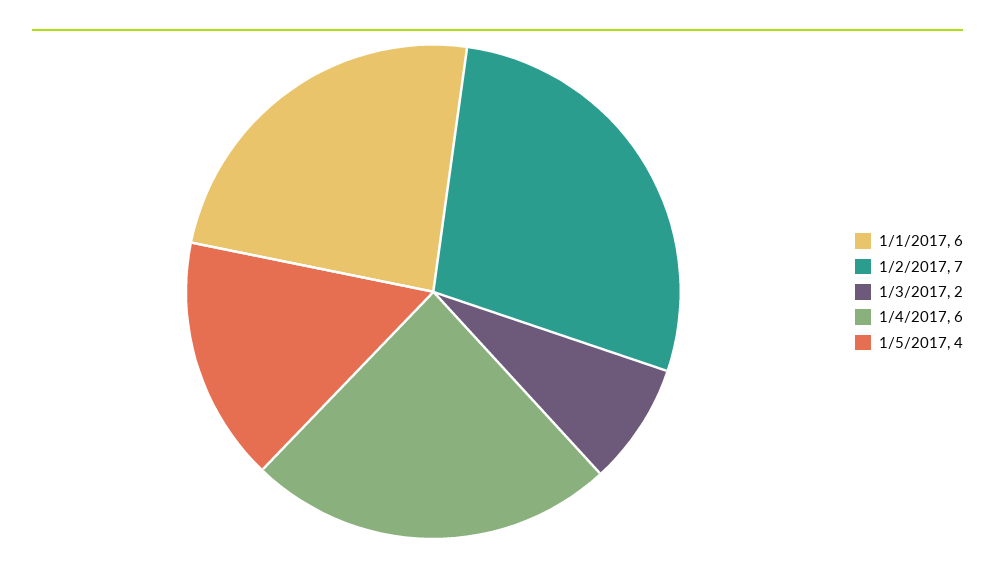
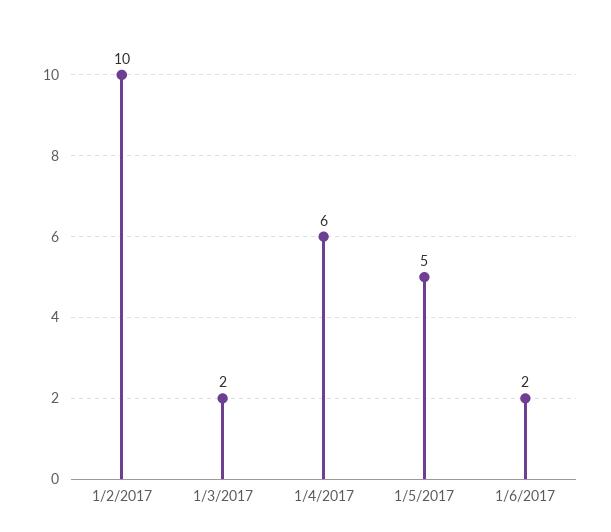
1/1/2017: 6 -> none
1/2/2017: 7 -> 10
1/5/2017: 4 -> 5
1/6/2017: none -> 2

